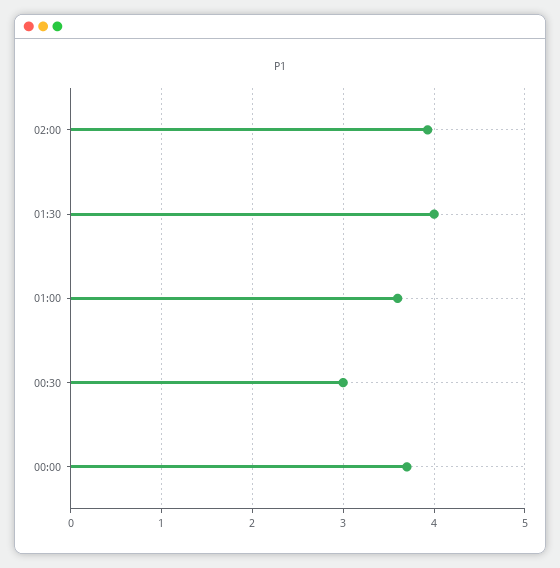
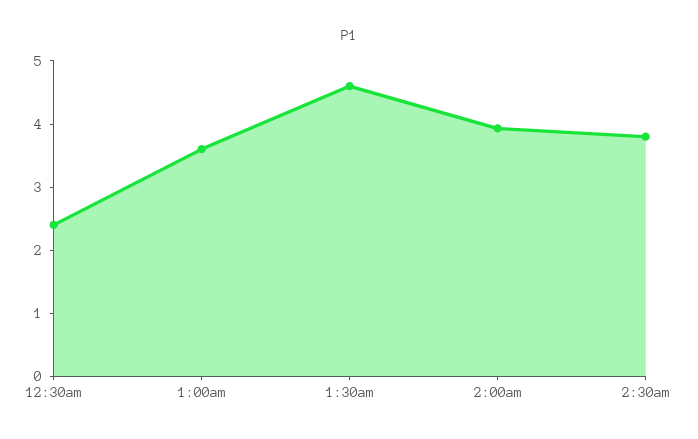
01:30: 4 -> 4.6
00:30: 3 -> 2.4
00:00: 3.7 -> none
2:30am: none -> 3.8

